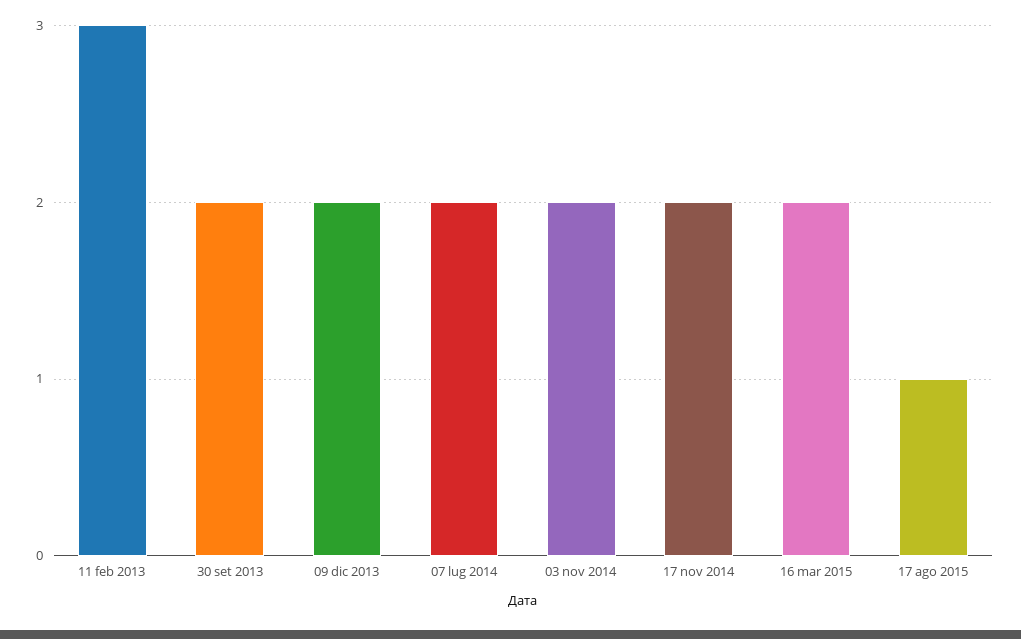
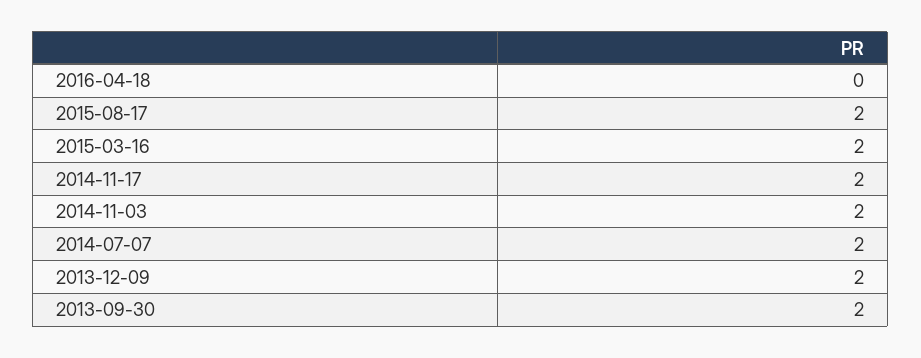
11 feb 2013: 3 -> none
17 ago 2015: 1 -> 2
2016-04-18: none -> 0

